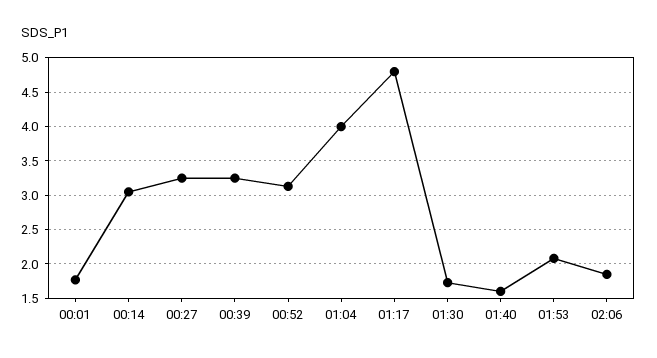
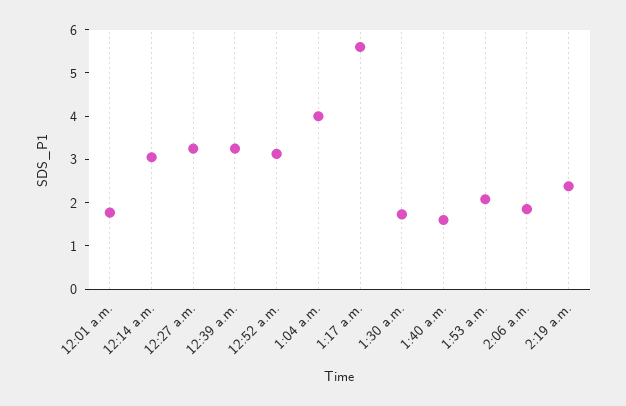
01:17: 4.8 -> 5.6
2:19 a.m.: none -> 2.4

